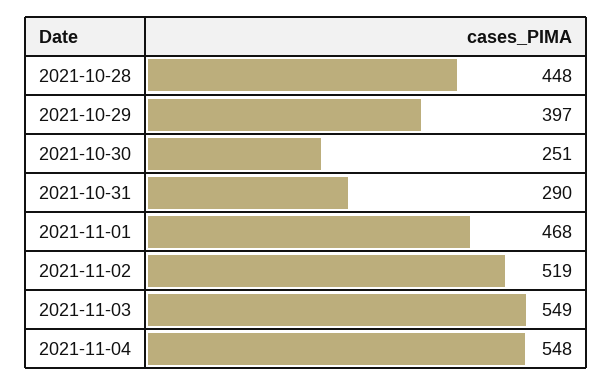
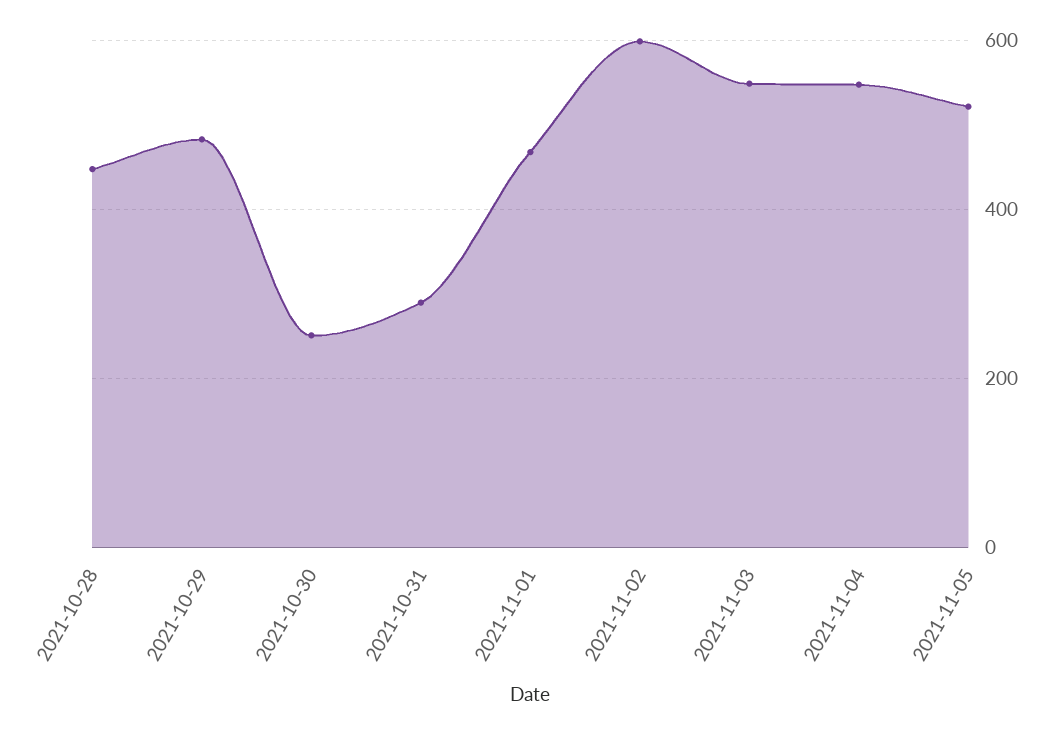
2021-10-29: 397 -> 480
2021-11-02: 519 -> 600
2021-11-05: none -> 520

